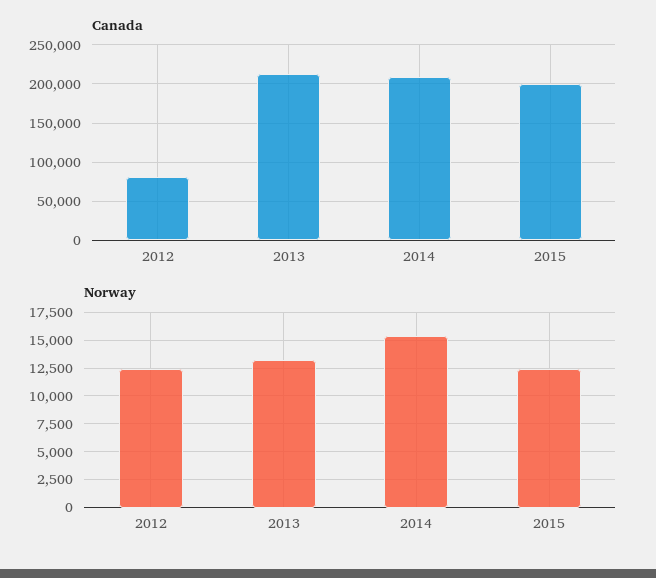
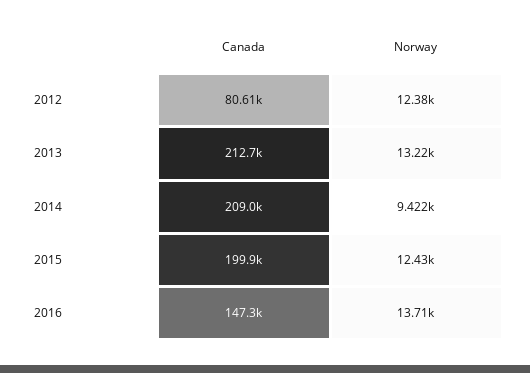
Norway, 2014: 15000 -> 9422
Canada, 2016: none -> 147300
Norway, 2016: none -> 13710

